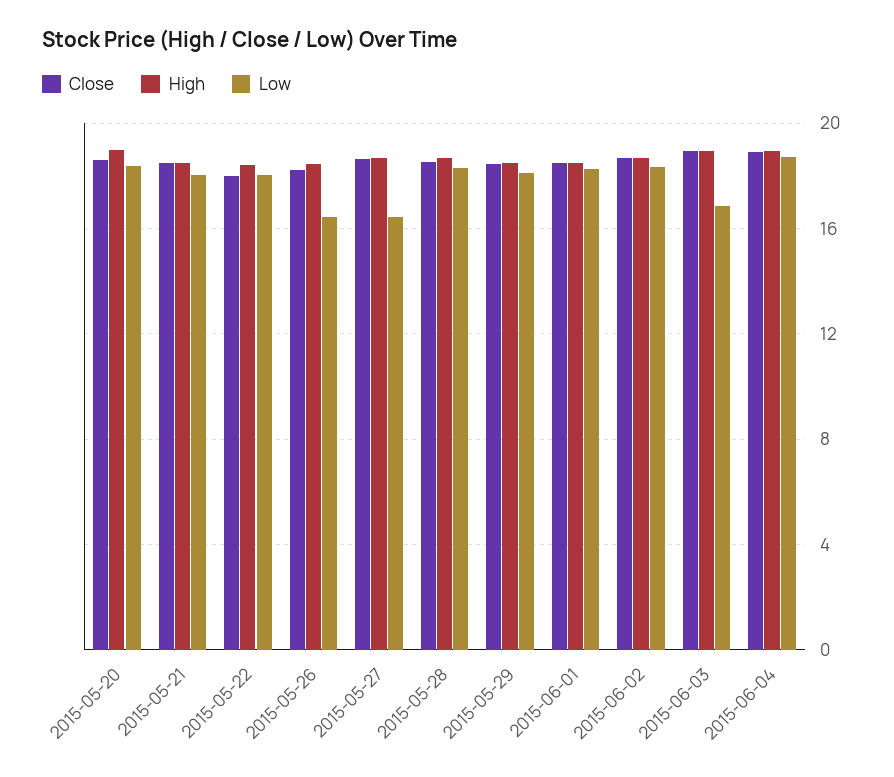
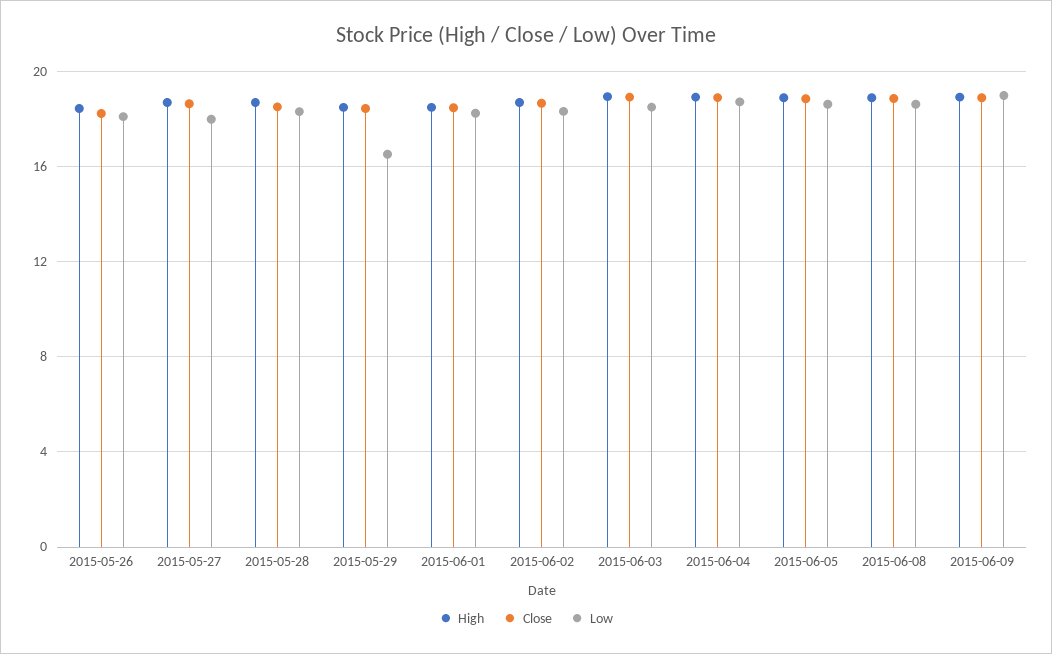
Close, 2015-05-20: 18.5 -> none
High, 2015-05-20: 19 -> none
Low, 2015-05-20: 18.5 -> none
Close, 2015-05-21: 18.5 -> none
High, 2015-05-21: 18.5 -> none
Low, 2015-05-21: 18 -> none
Close, 2015-05-22: 18 -> none
High, 2015-05-22: 18.5 -> none
Low, 2015-05-22: 18 -> none
Low, 2015-05-26: 16.5 -> 18
Low, 2015-05-27: 16.5 -> 18
Low, 2015-05-29: 18 -> 16.5
Low, 2015-06-03: 17 -> 18.5
High, 2015-06-05: none -> 19
Close, 2015-06-05: none -> 19
Low, 2015-06-05: none -> 18.5
High, 2015-06-08: none -> 19
Close, 2015-06-08: none -> 19
Low, 2015-06-08: none -> 18.5
High, 2015-06-09: none -> 19
Close, 2015-06-09: none -> 19
Low, 2015-06-09: none -> 19

